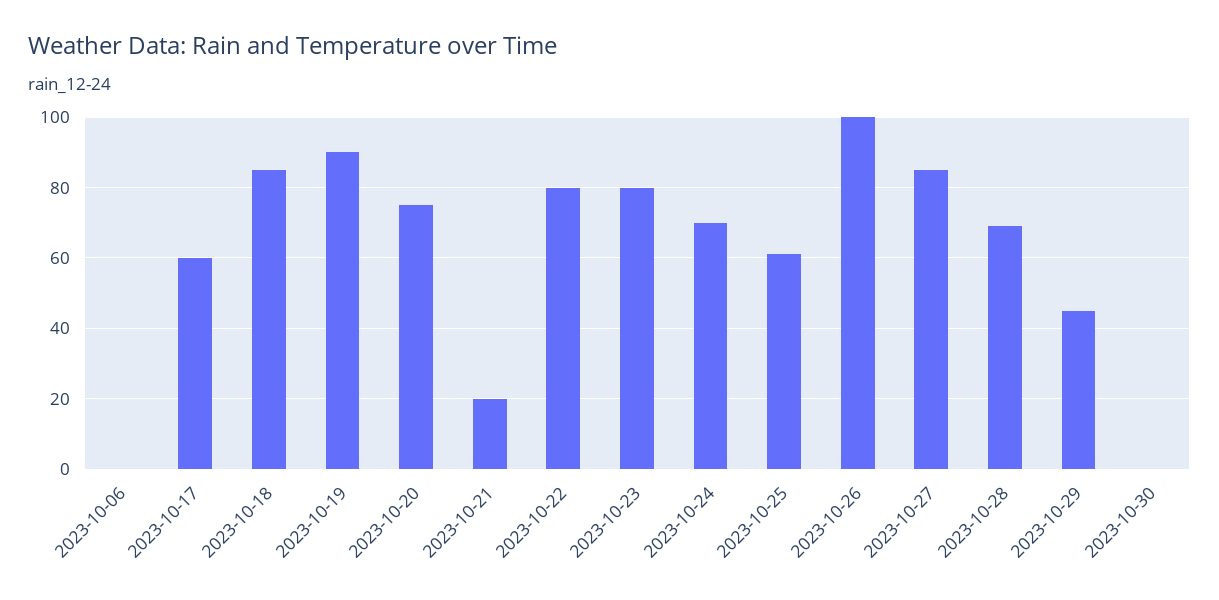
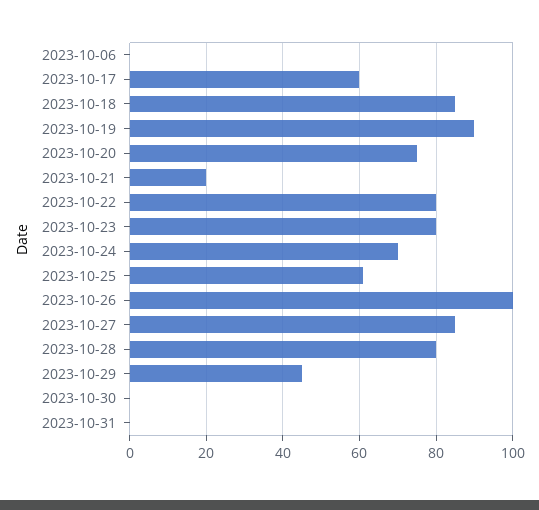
2023-10-28: 70 -> 80
2023-10-31: none -> 0

